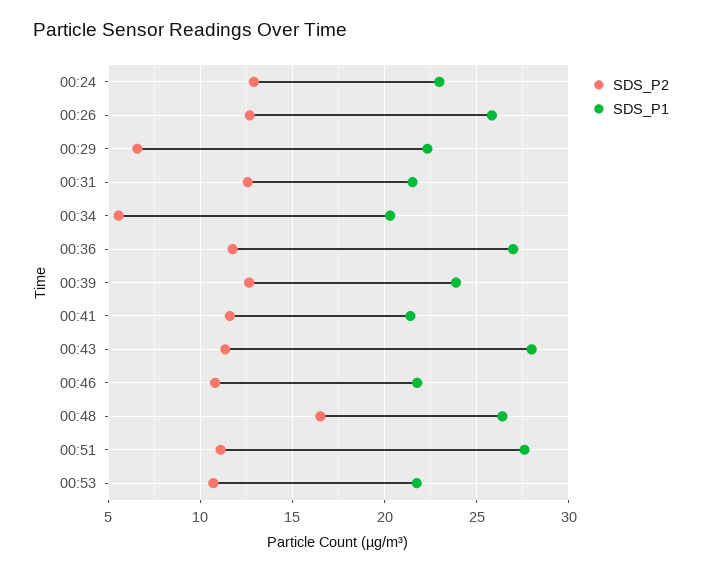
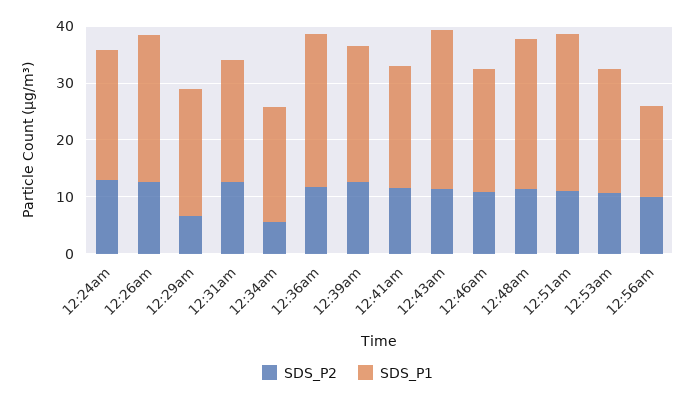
SDS_P2, 00:48: 16.5 -> 12
SDS_P2, 12:56am: none -> 10
SDS_P1, 12:56am: none -> 16

